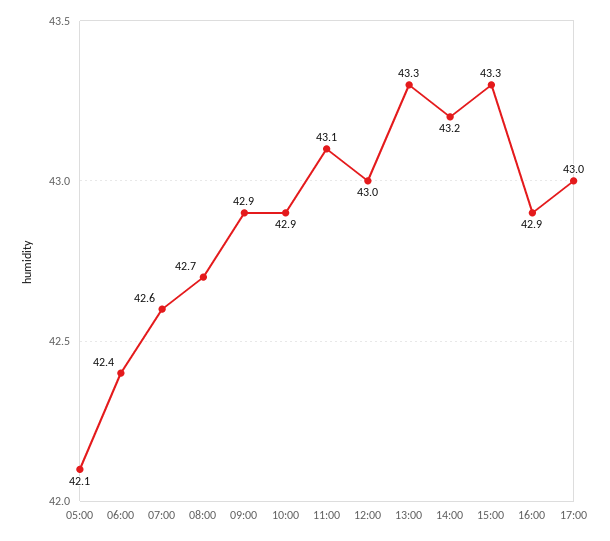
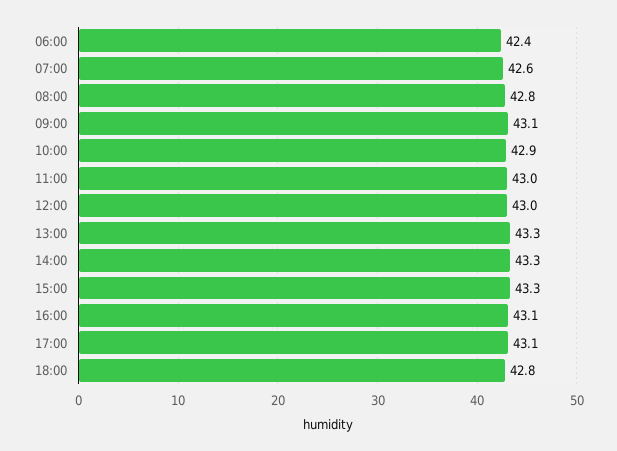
05:00: 42.1 -> none
08:00: 42.7 -> 42.8
09:00: 42.9 -> 43.1
11:00: 43.1 -> 43
14:00: 43.2 -> 43.3
16:00: 42.9 -> 43.1
17:00: 43 -> 43.1
18:00: none -> 42.8

